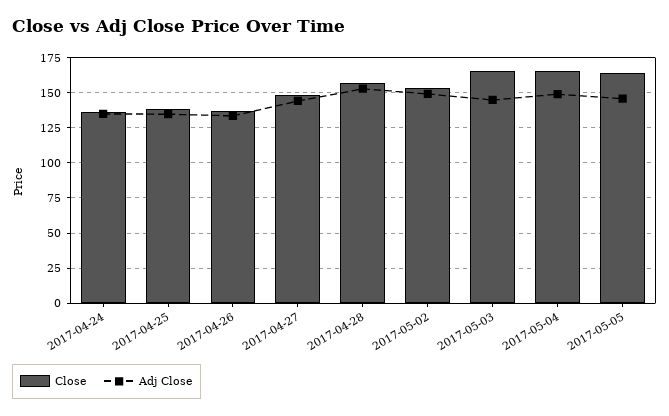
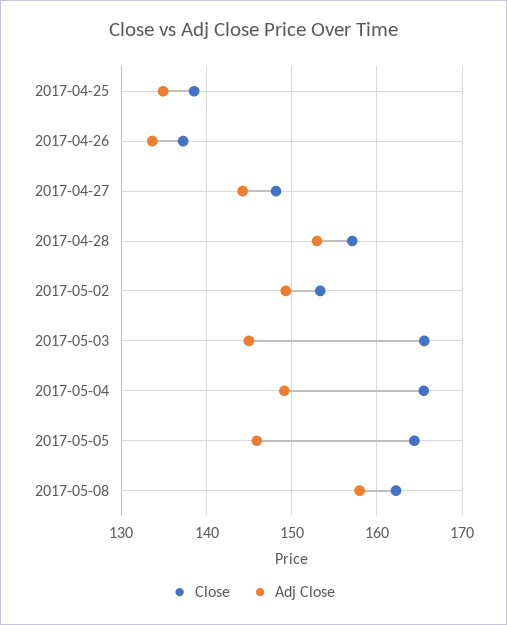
Close, 2017-04-24: 135 -> none
Adj Close, 2017-04-24: 135 -> none
Close, 2017-05-08: none -> 162
Adj Close, 2017-05-08: none -> 158

